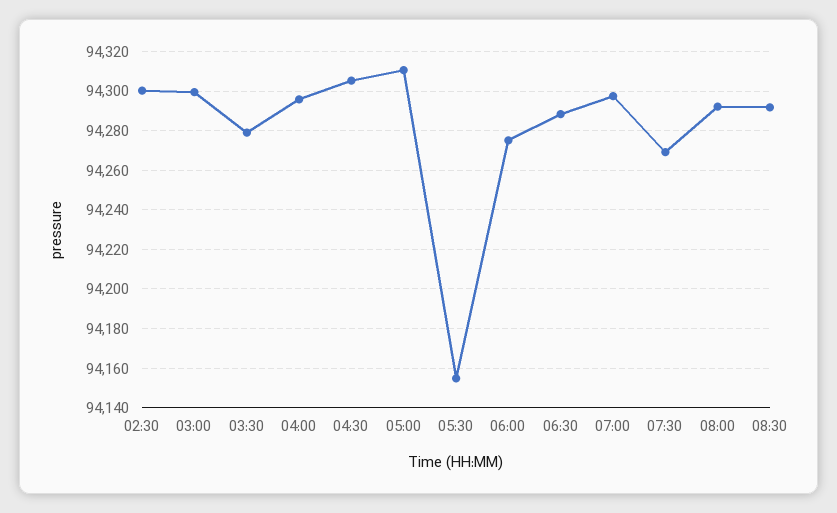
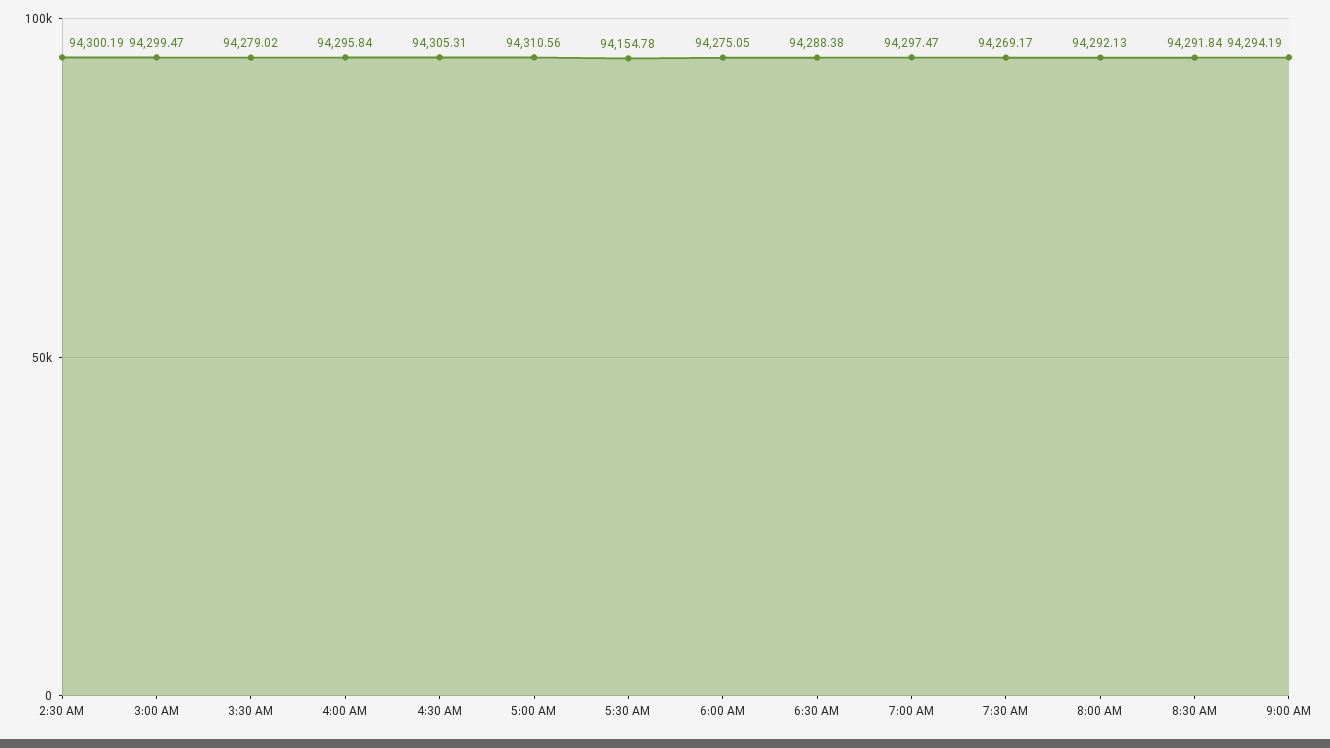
9:00 AM: none -> 94294.19

